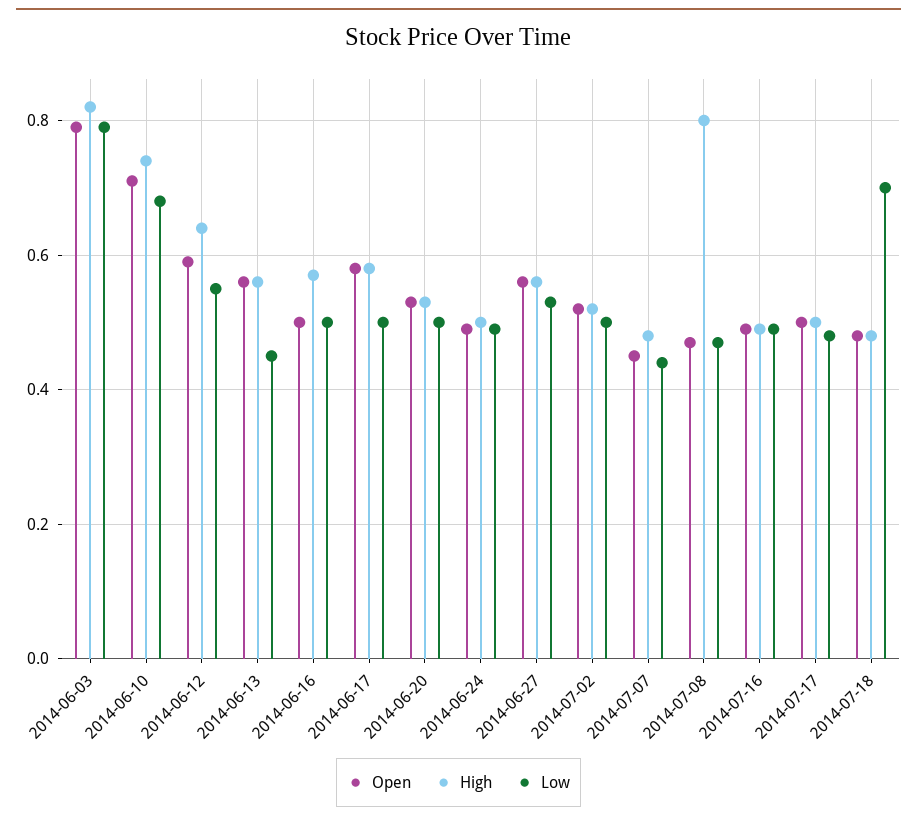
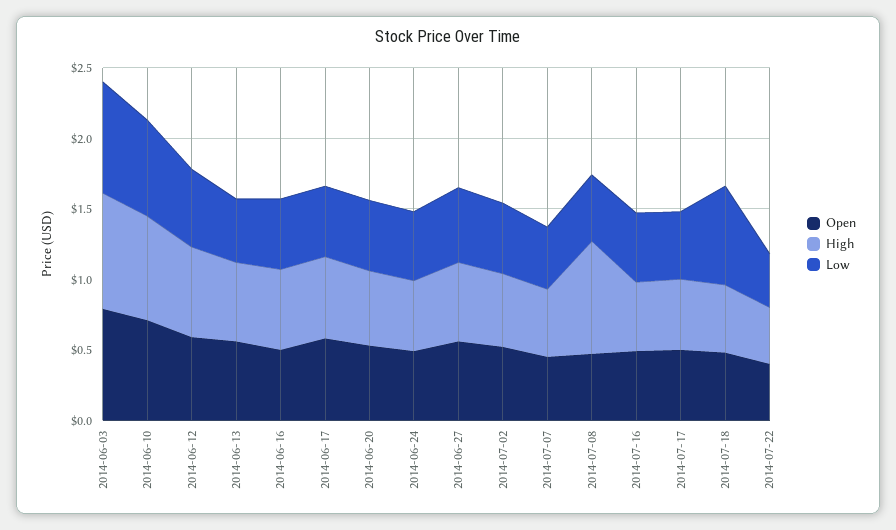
Open, 2014-07-22: none -> 0.4
High, 2014-07-22: none -> 0.4
Low, 2014-07-22: none -> 0.4

